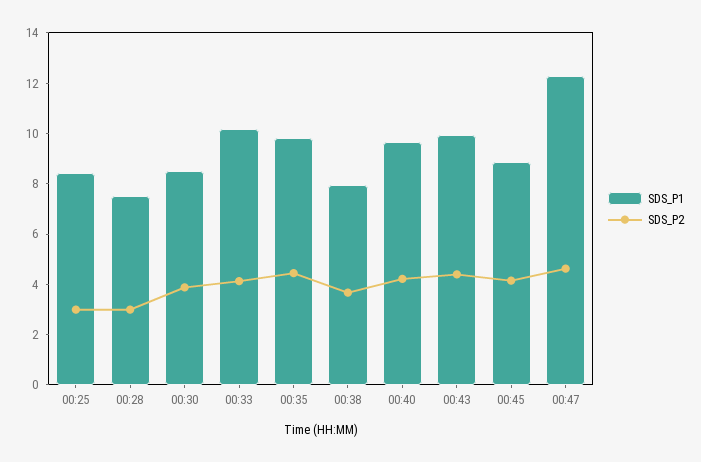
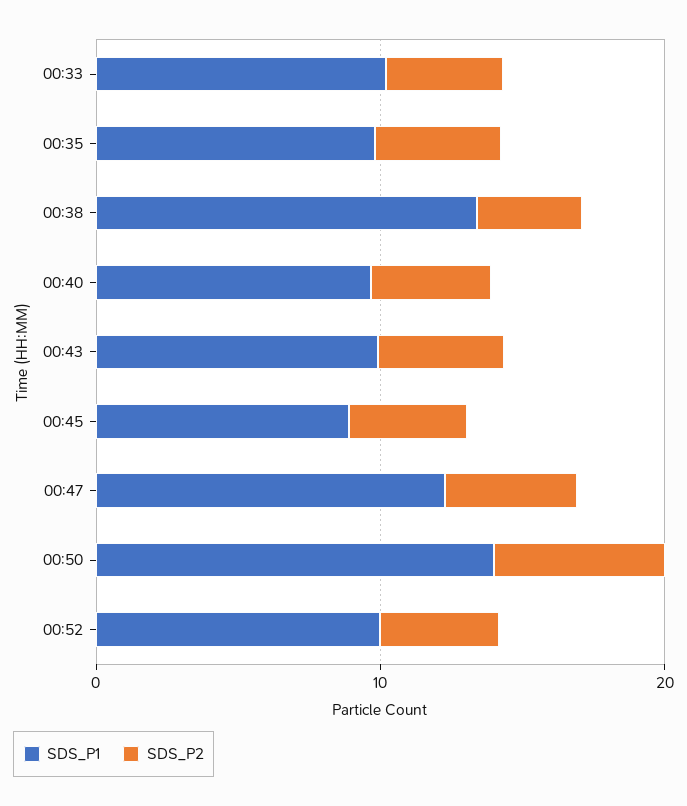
SDS_P1, 00:25: 8.5 -> none
SDS_P2, 00:25: 3 -> none
SDS_P1, 00:28: 7.5 -> none
SDS_P2, 00:28: 3 -> none
SDS_P1, 00:30: 8.5 -> none
SDS_P2, 00:30: 4 -> none
SDS_P1, 00:38: 8 -> 14
SDS_P1, 00:50: none -> 14
SDS_P2, 00:50: none -> 6
SDS_P1, 00:52: none -> 10
SDS_P2, 00:52: none -> 4

